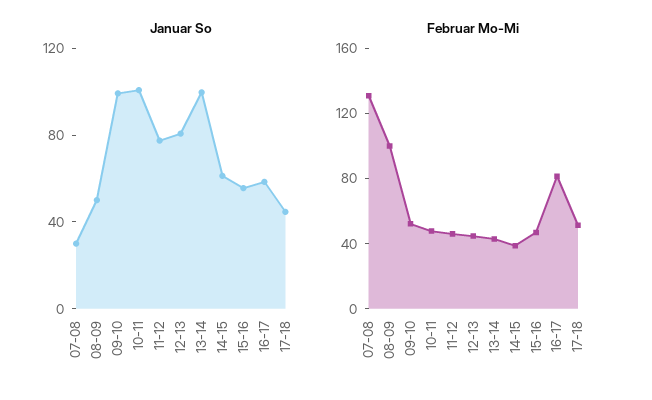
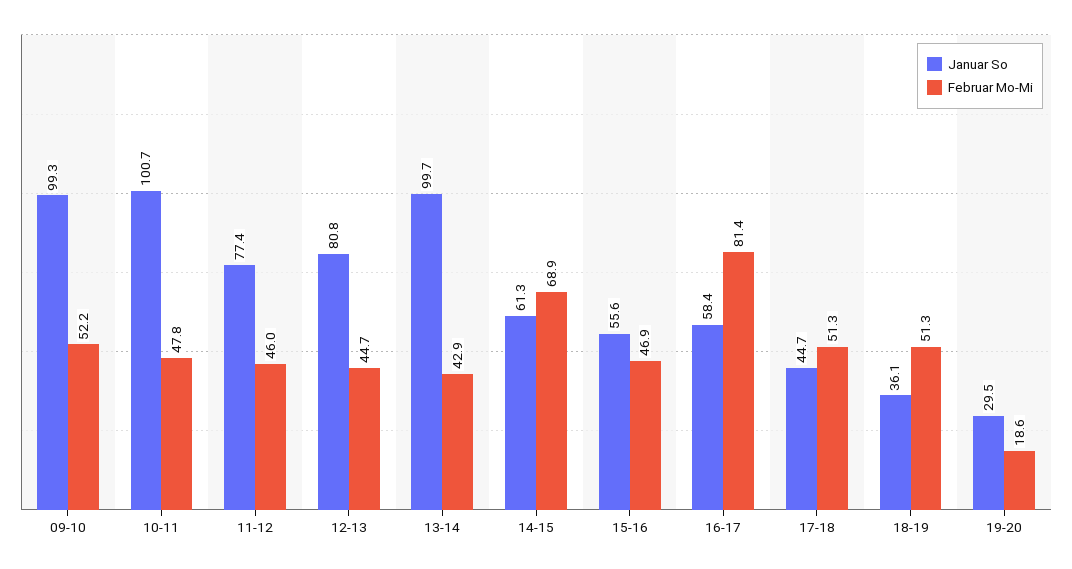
Januar So, 07-08: 30 -> none
Januar So, 08-09: 50 -> none
Februar Mo-Mi, 07-08: 130 -> none
Februar Mo-Mi, 08-09: 100 -> none
Februar Mo-Mi, 14-15: 40 -> 68.9
Januar So, 18-19: none -> 36.1
Februar Mo-Mi, 18-19: none -> 51.3
Januar So, 19-20: none -> 29.5
Februar Mo-Mi, 19-20: none -> 18.6

